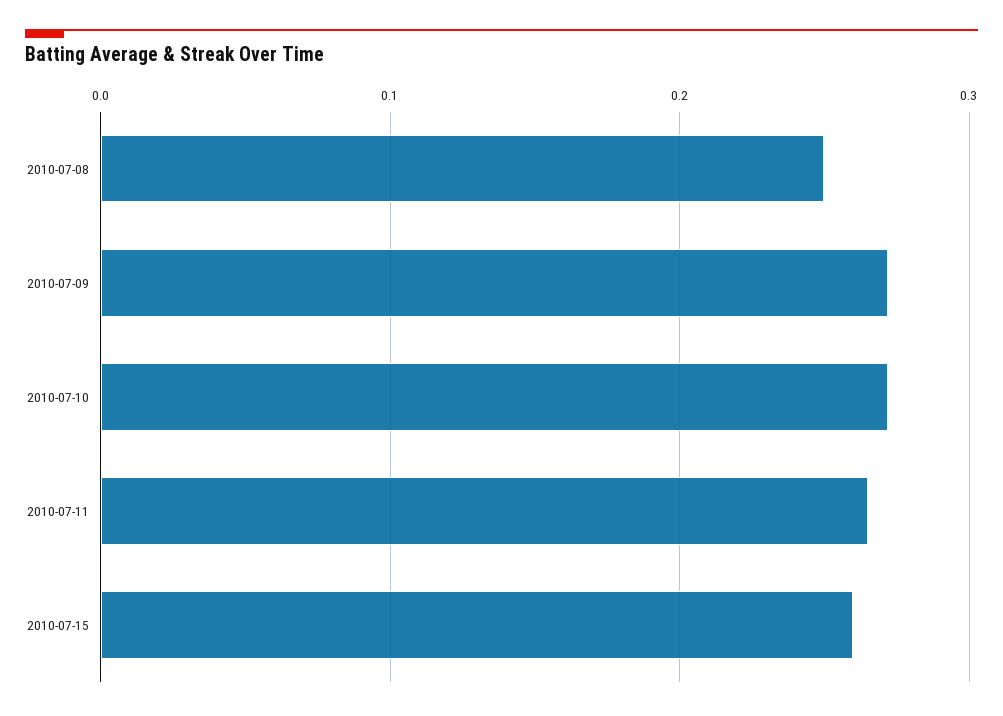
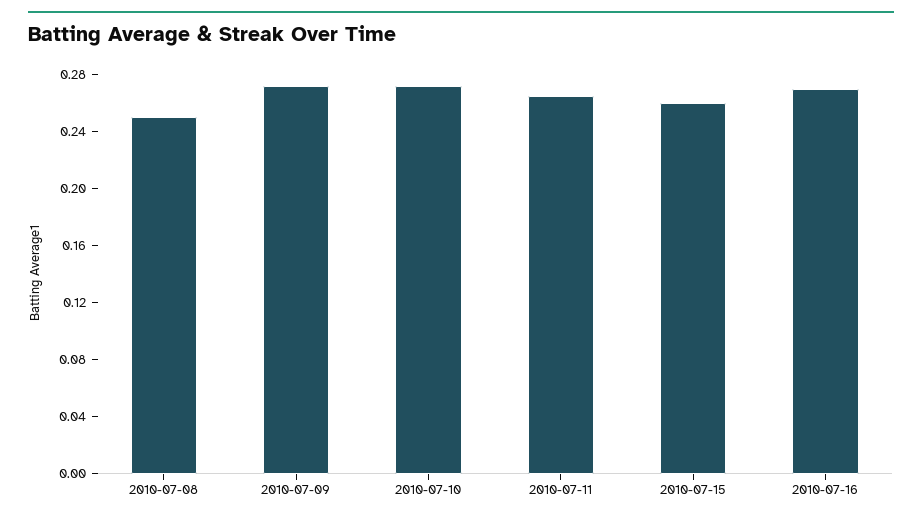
2010-07-16: none -> 0.27

